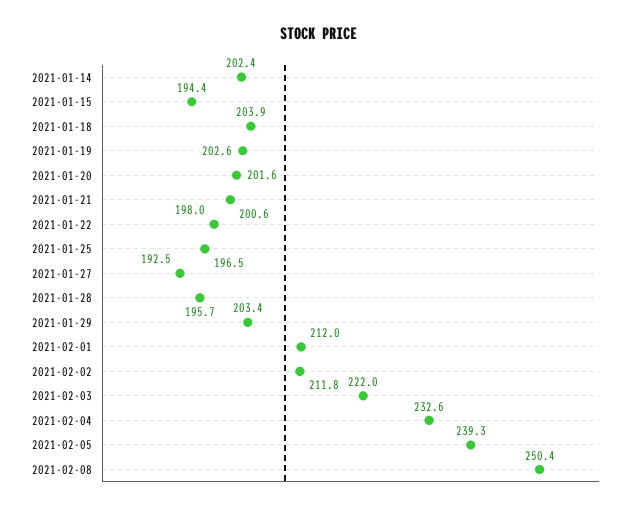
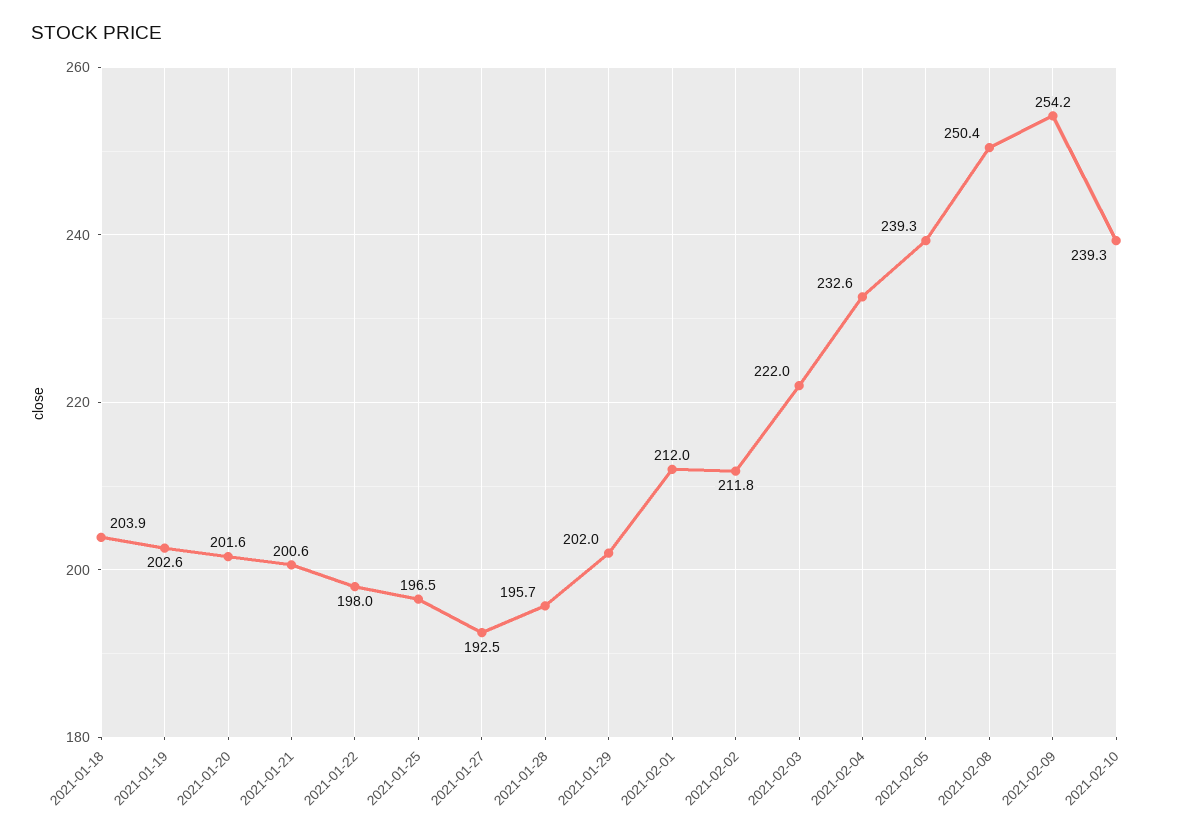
2021-01-14: 202.4 -> none
2021-01-15: 194.4 -> none
2021-01-29: 203.4 -> 202
2021-02-09: none -> 254.2
2021-02-10: none -> 239.3

